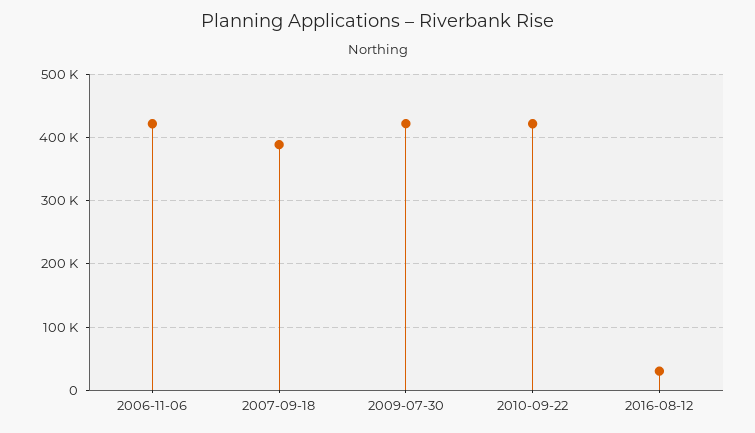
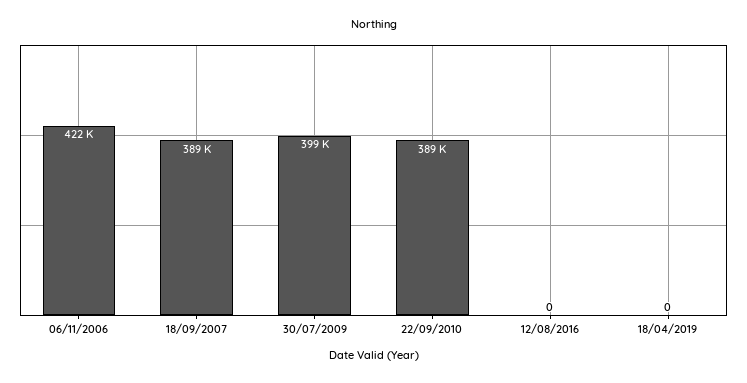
2009-07-30: 420000 -> 399000
2010-09-22: 420000 -> 389000
2016-08-12: 30000 -> 0
18/04/2019: none -> 0

